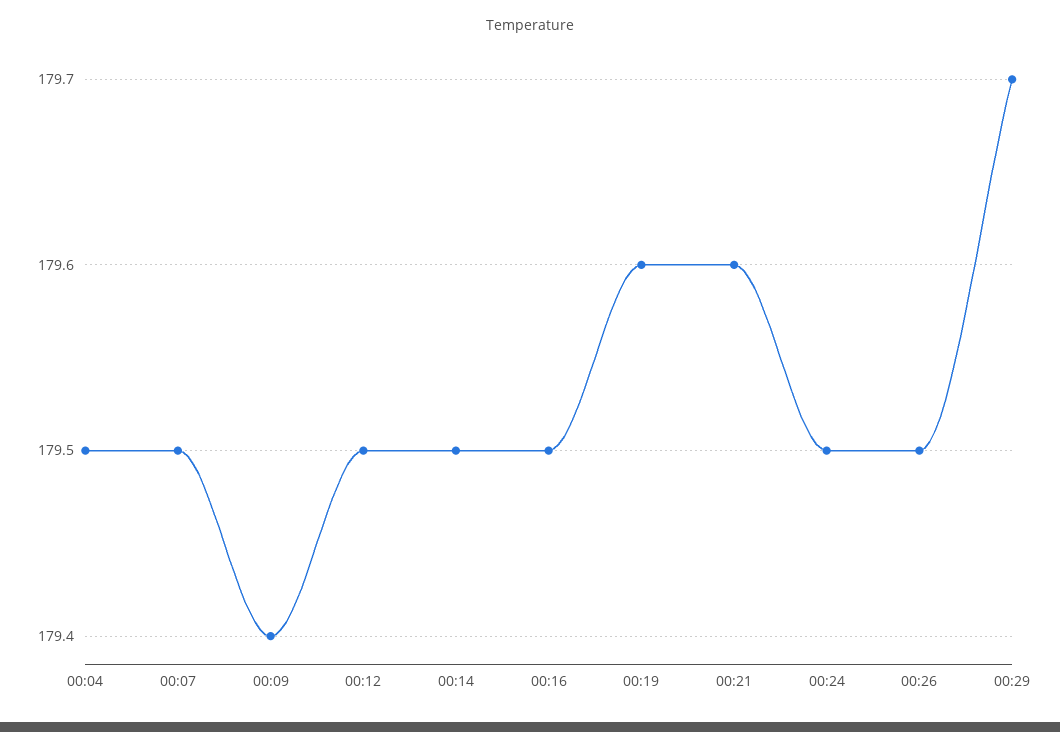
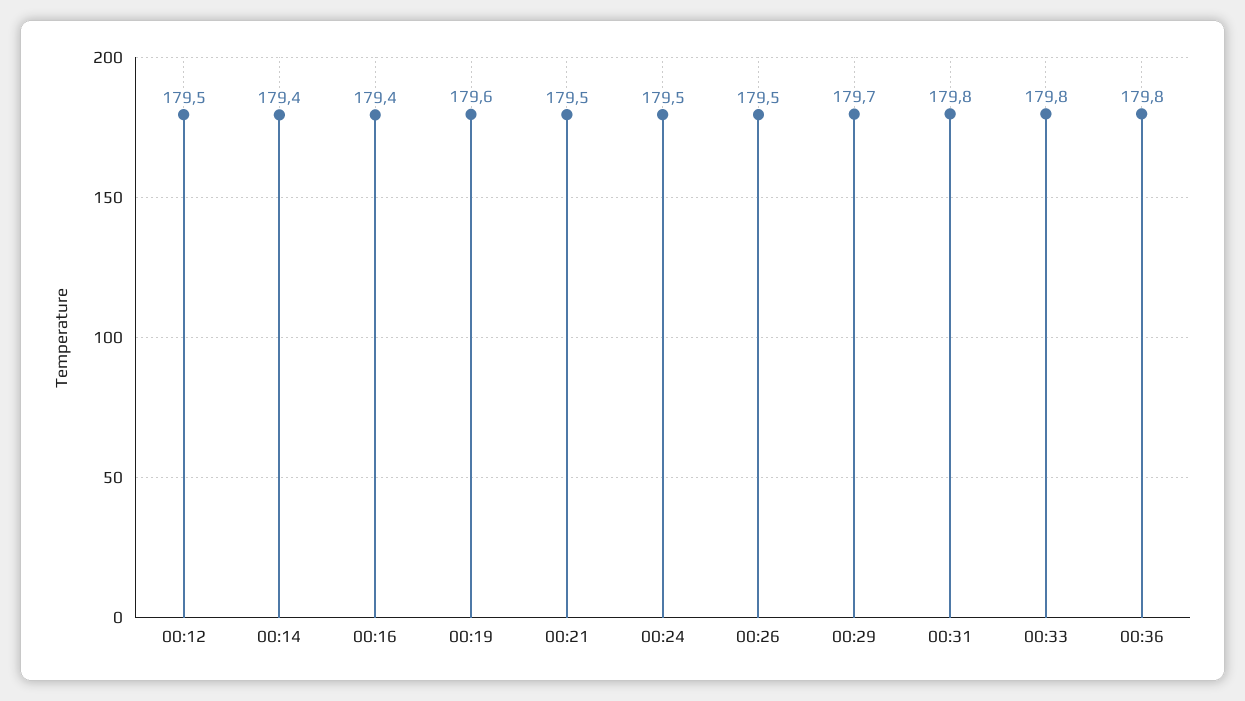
00:04: 179.5 -> none
00:07: 179.5 -> none
00:09: 179.4 -> none
00:14: 179.5 -> 179.4
00:16: 179.5 -> 179.4
00:21: 179.6 -> 179.5
00:31: none -> 179.8
00:33: none -> 179.8
00:36: none -> 179.8

